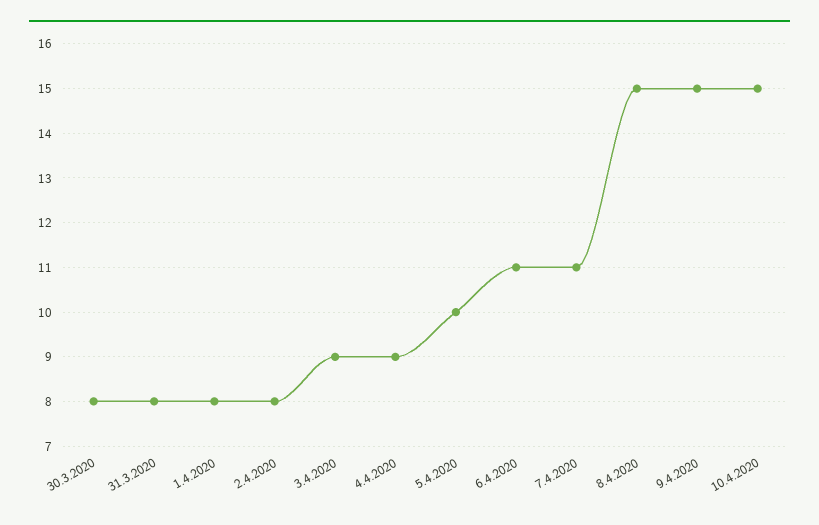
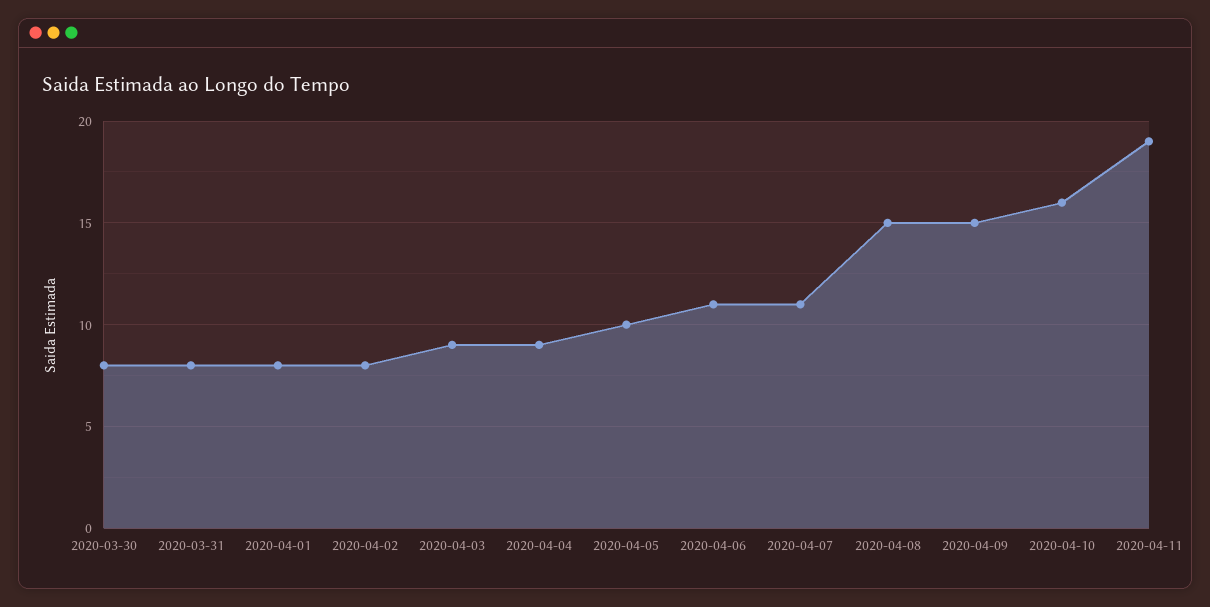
10.4.2020: 15 -> 16
2020-04-11: none -> 19

